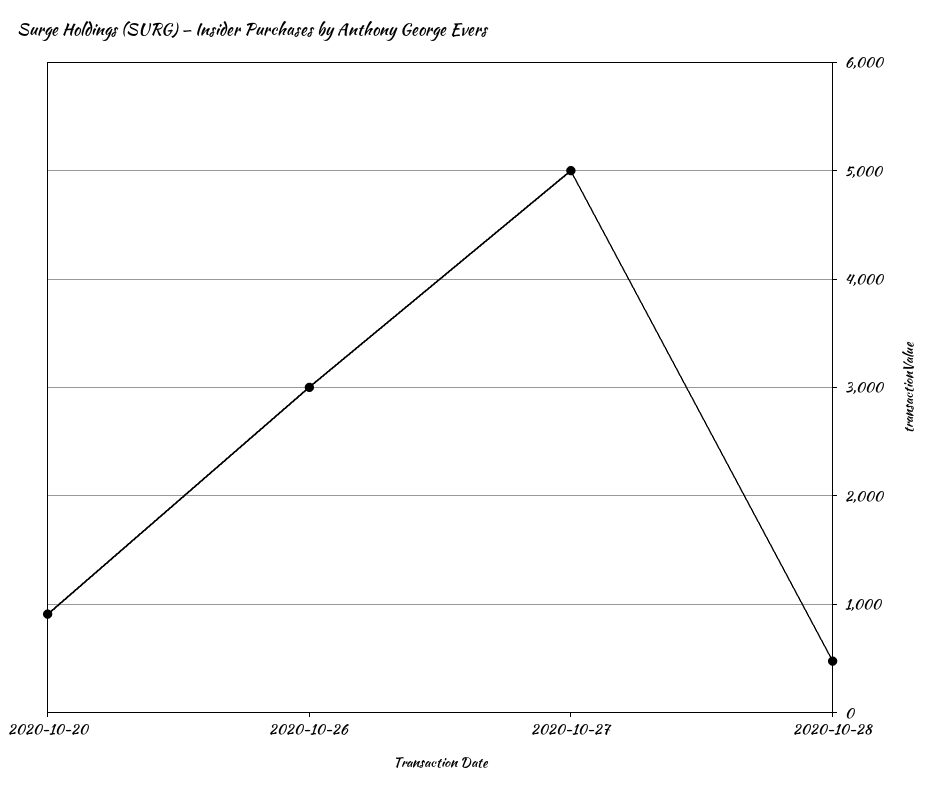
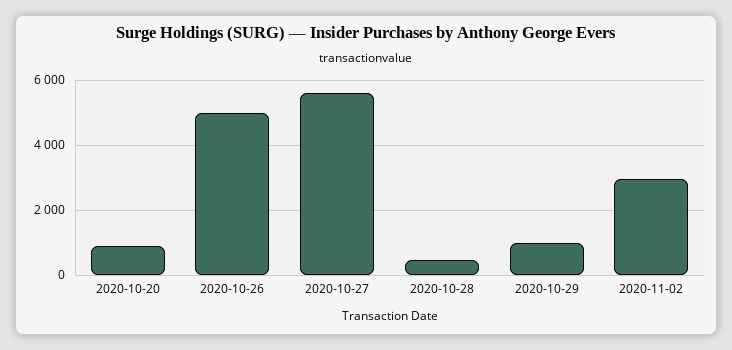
2020-10-26: 3000 -> 5000
2020-10-27: 5000 -> 5600
2020-10-29: none -> 1000
2020-11-02: none -> 3000

